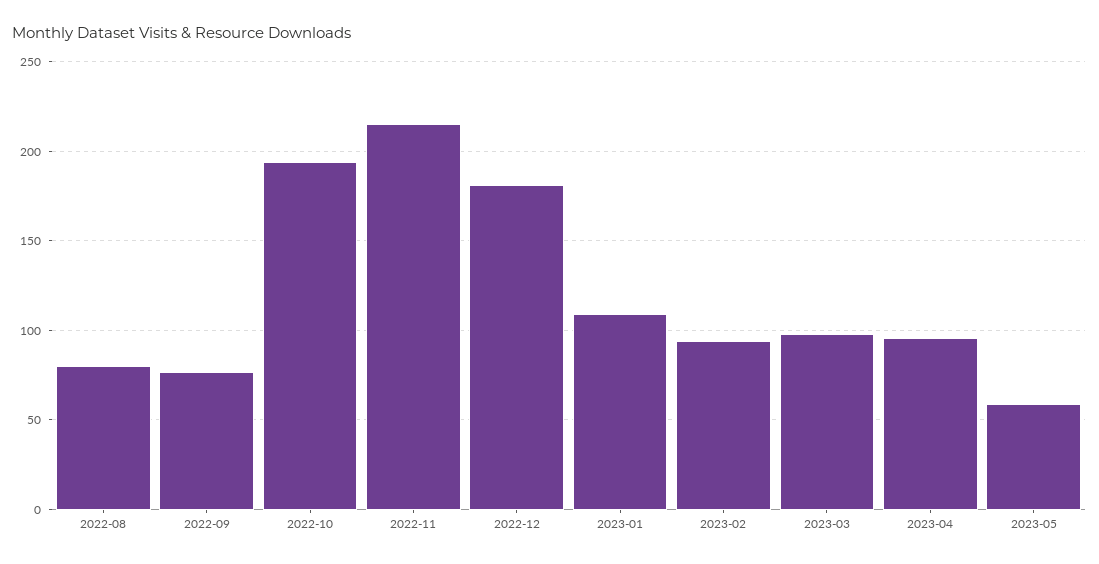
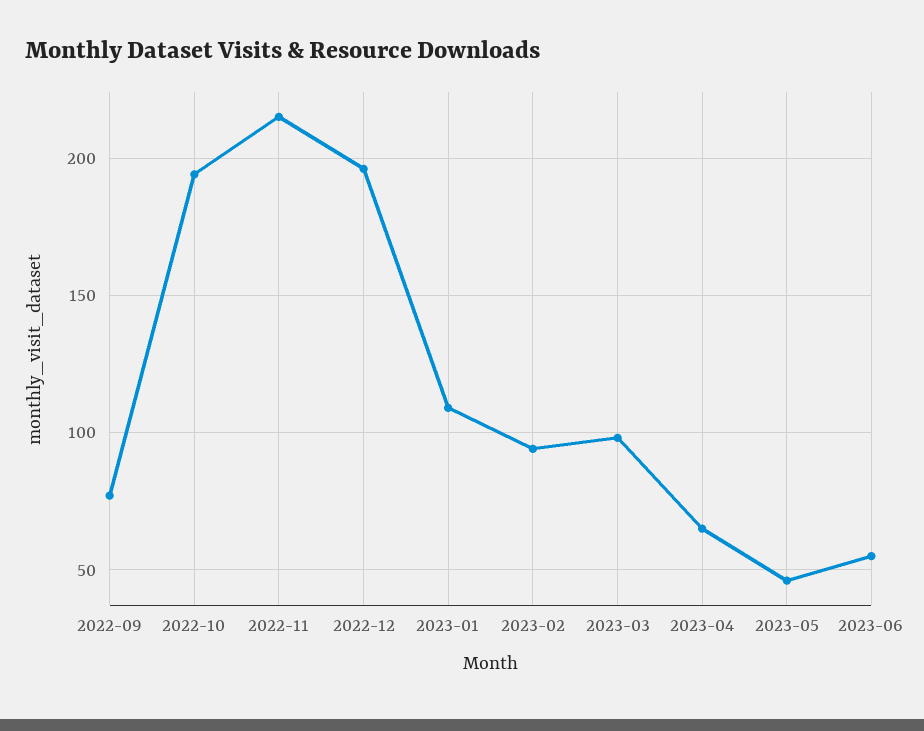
2022-08: 80 -> none
2022-12: 180 -> 195
2023-04: 95 -> 65
2023-05: 60 -> 45
2023-06: none -> 55

